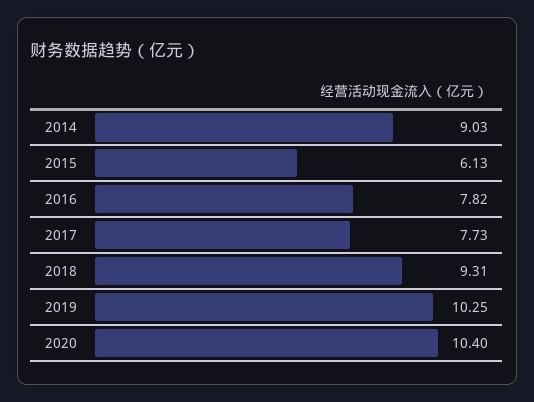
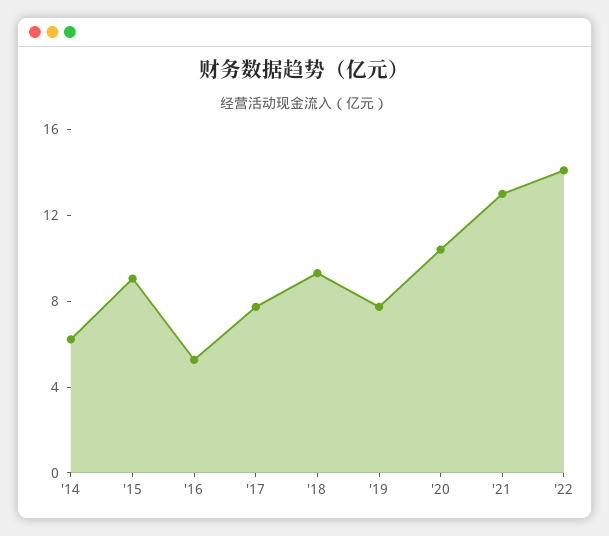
2014: 9.03 -> 6
2015: 6.13 -> 9
2016: 7.82 -> 5
2019: 10.25 -> 8
'21: none -> 13
'22: none -> 14

